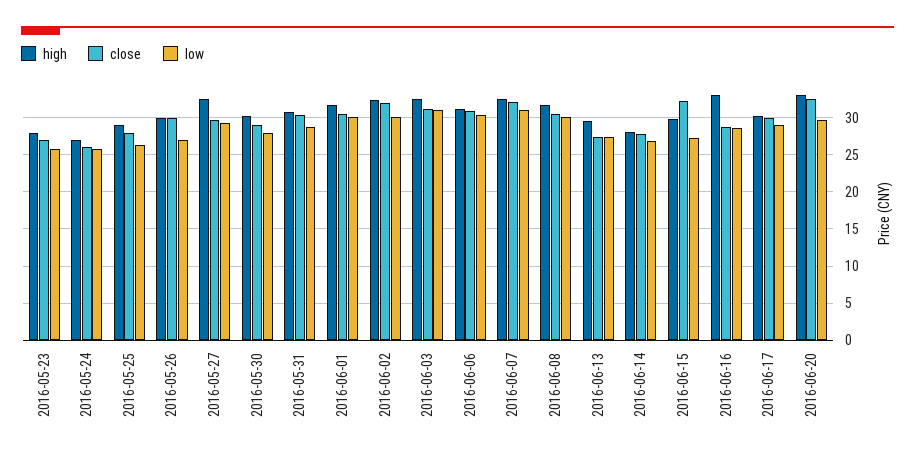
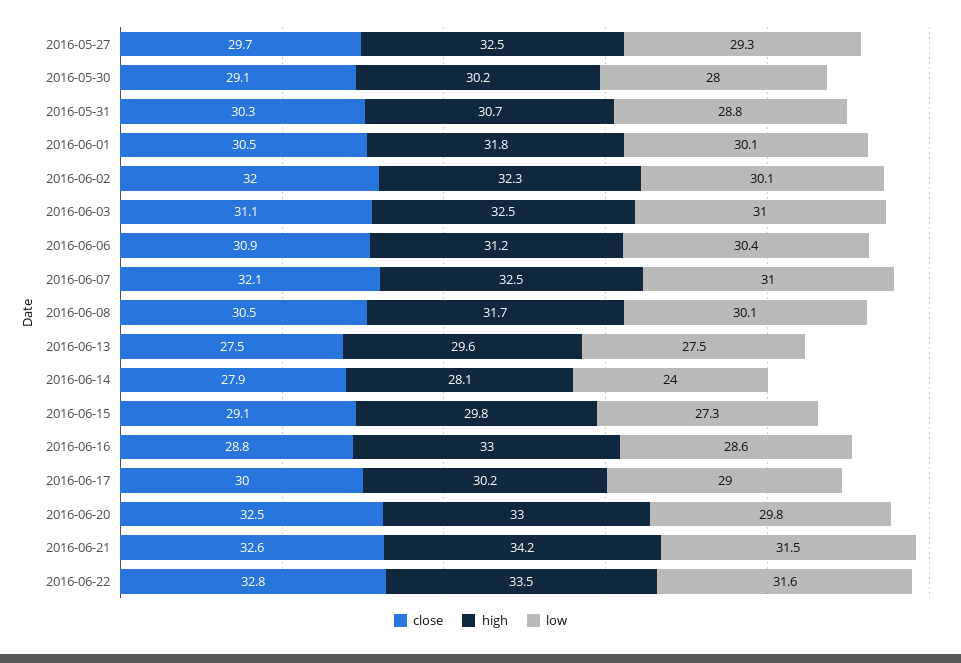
high, 2016-05-23: 28 -> none
close, 2016-05-23: 27 -> none
low, 2016-05-23: 26 -> none
high, 2016-05-24: 27 -> none
close, 2016-05-24: 26 -> none
low, 2016-05-24: 26 -> none
high, 2016-05-25: 29 -> none
close, 2016-05-25: 28 -> none
low, 2016-05-25: 26 -> none
high, 2016-05-26: 30 -> none
close, 2016-05-26: 30 -> none
low, 2016-05-26: 27 -> none
low, 2016-06-14: 27 -> 24
close, 2016-06-15: 32 -> 29.1
close, 2016-06-21: none -> 32.6
high, 2016-06-21: none -> 34.2
low, 2016-06-21: none -> 31.5
close, 2016-06-22: none -> 32.8
high, 2016-06-22: none -> 33.5
low, 2016-06-22: none -> 31.6

